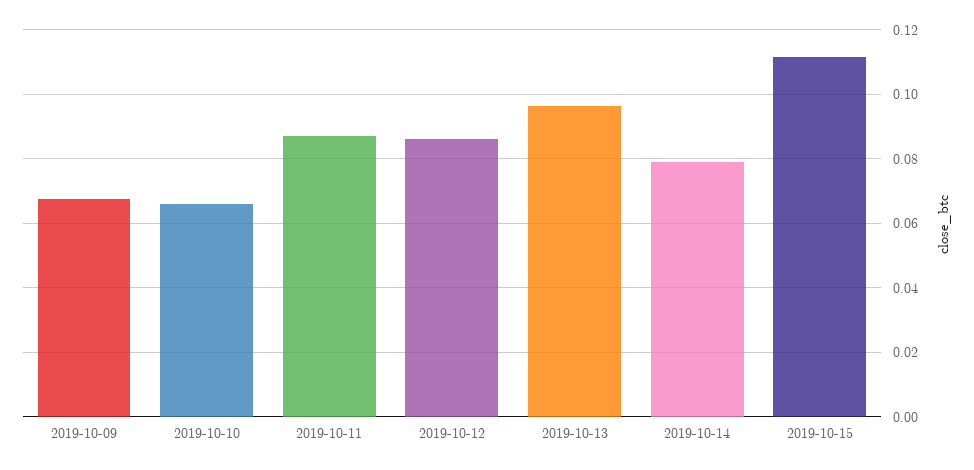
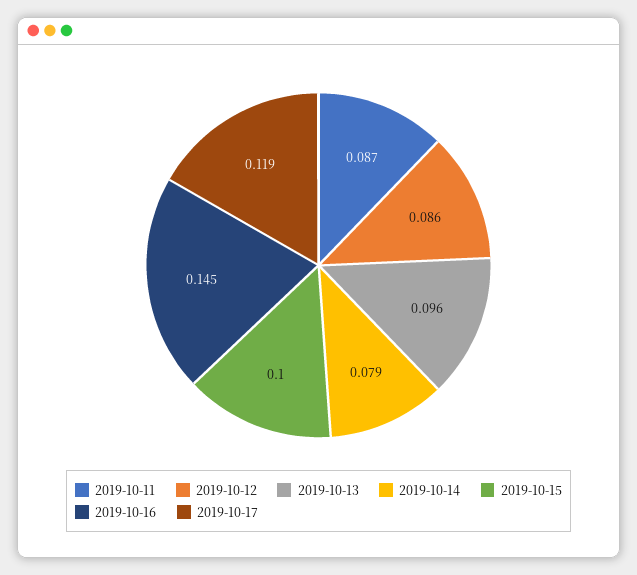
2019-10-09: 0.068 -> none
2019-10-10: 0.066 -> none
2019-10-15: 0.112 -> 0.1
2019-10-16: none -> 0.145
2019-10-17: none -> 0.119

